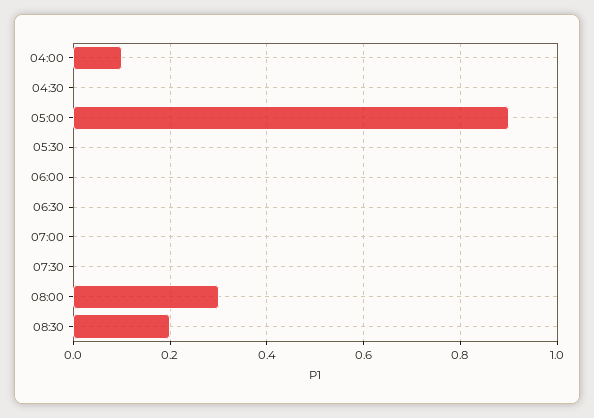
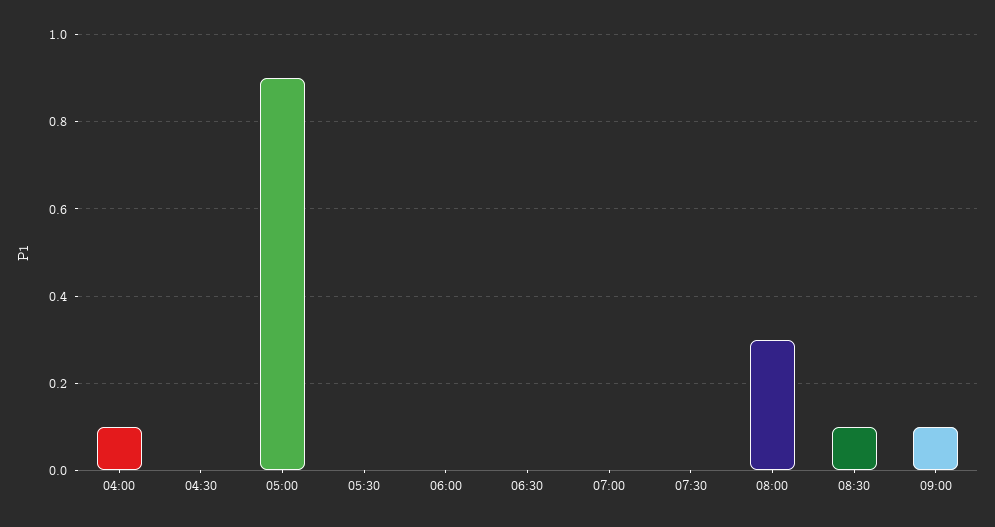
08:30: 0.2 -> 0.1
09:00: none -> 0.1

